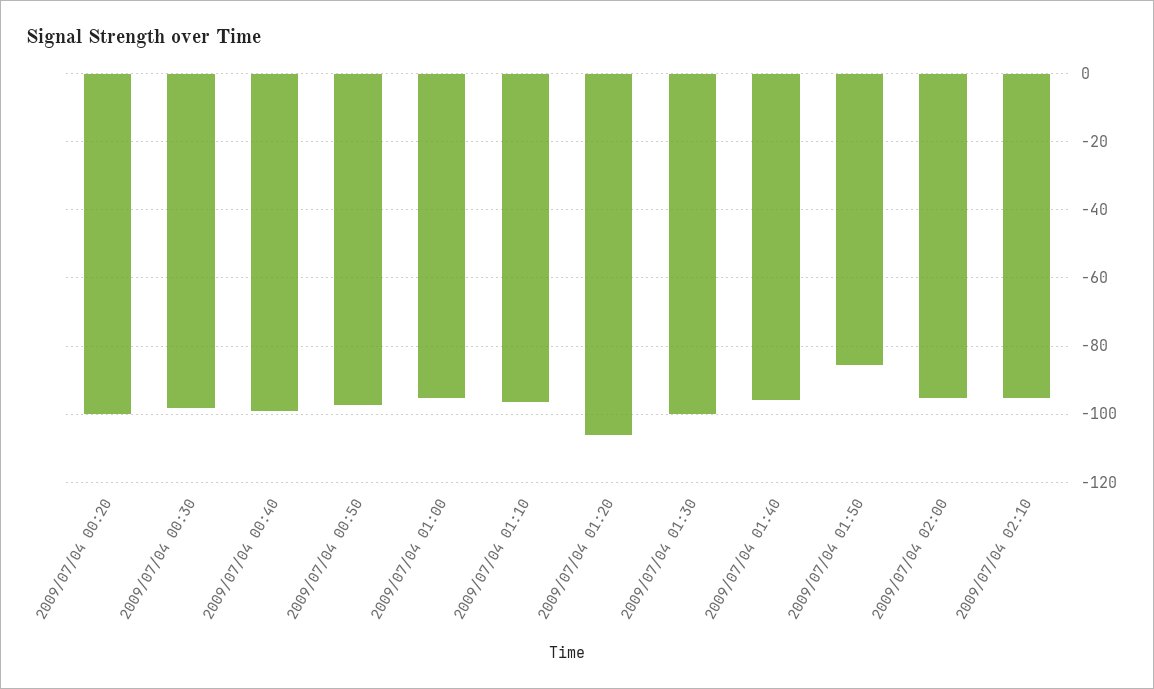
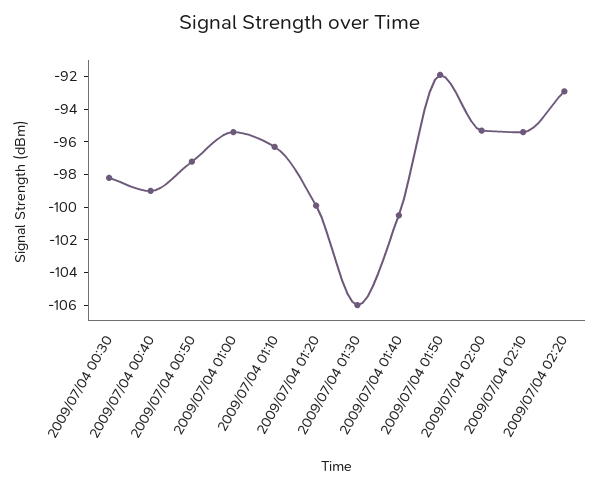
2009/07/04 00:20: -100 -> none
2009/07/04 01:20: -106 -> -100
2009/07/04 01:30: -100 -> -106
2009/07/04 01:40: -96 -> -100.5
2009/07/04 01:50: -86 -> -92
2009/07/04 02:20: none -> -93

